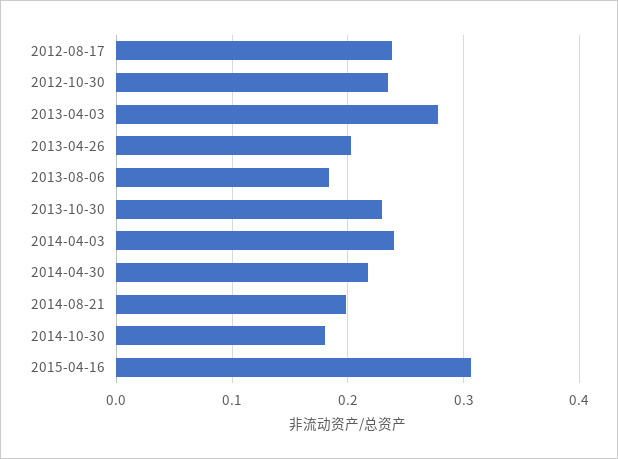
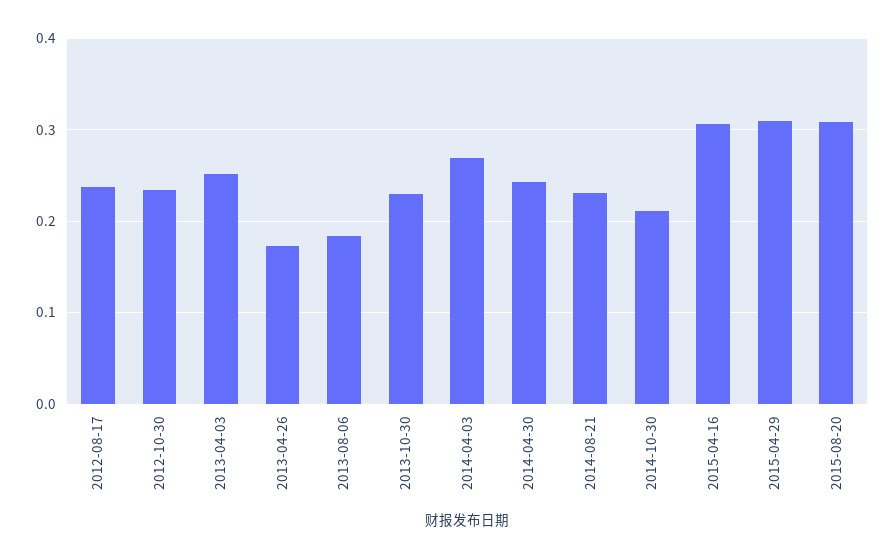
2013-04-03: 0.28 -> 0.25
2013-04-26: 0.2 -> 0.17
2014-04-03: 0.24 -> 0.27
2014-04-30: 0.22 -> 0.24
2014-08-21: 0.2 -> 0.23
2014-10-30: 0.18 -> 0.21
2015-04-29: none -> 0.31
2015-08-20: none -> 0.31

